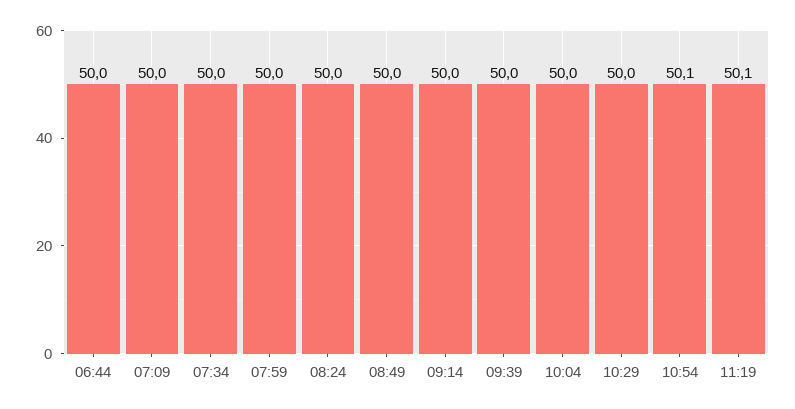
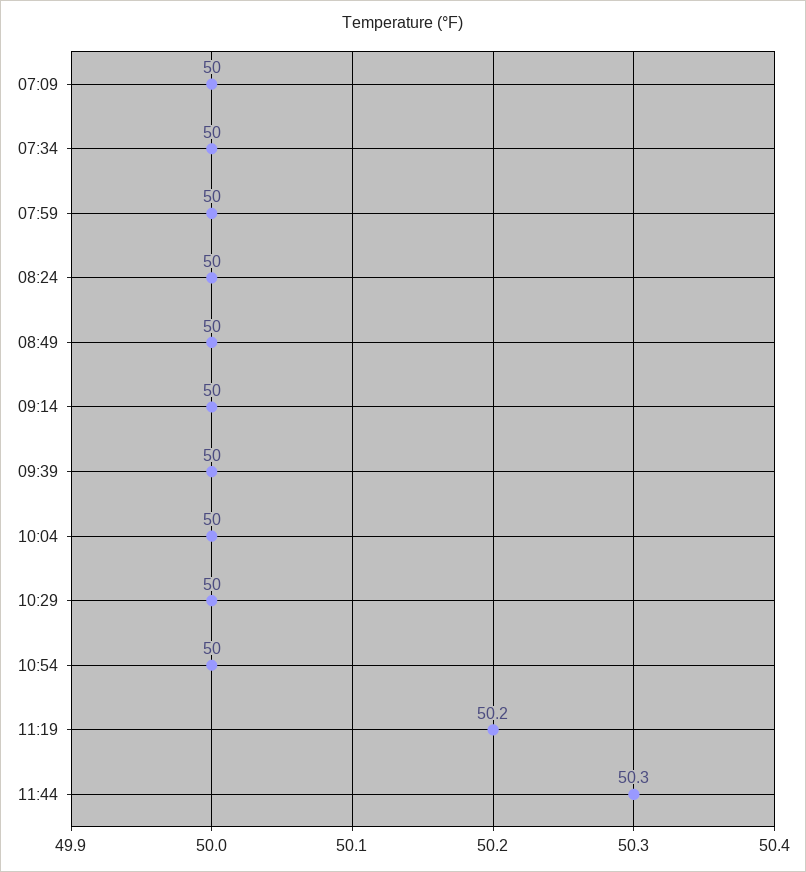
06:44: 50 -> none
10:54: 50.1 -> 50
11:19: 50.1 -> 50.2
11:44: none -> 50.3

